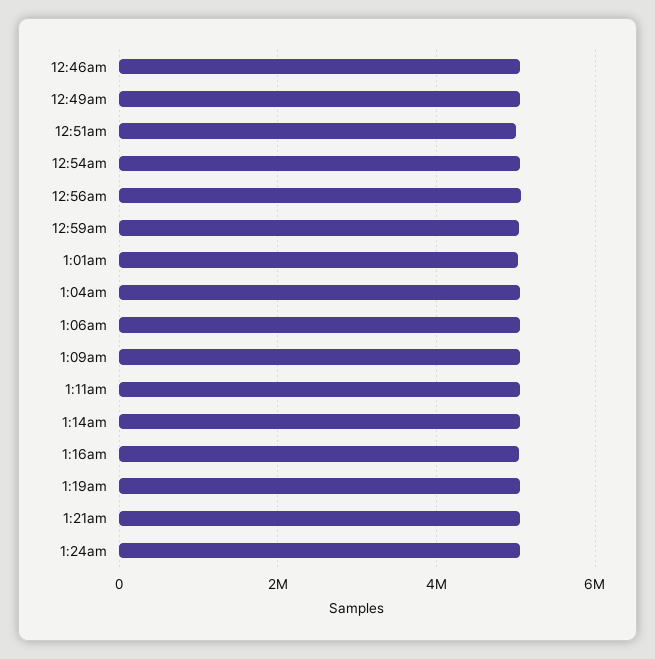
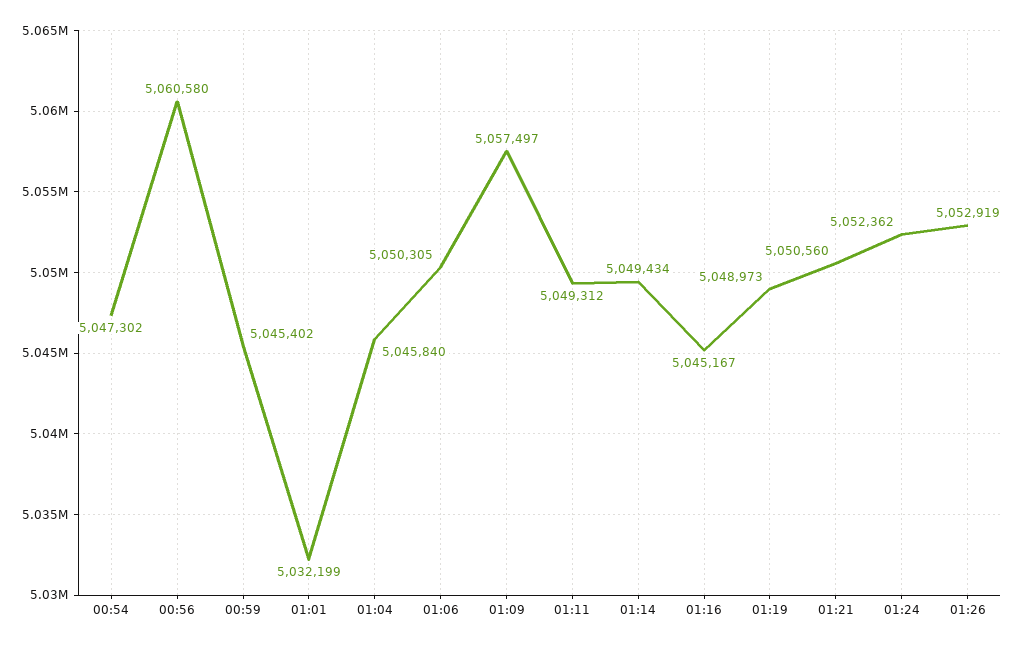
12:46am: 5000000 -> none
12:49am: 5000000 -> none
12:51am: 5000000 -> none
01:26: none -> 5052919

